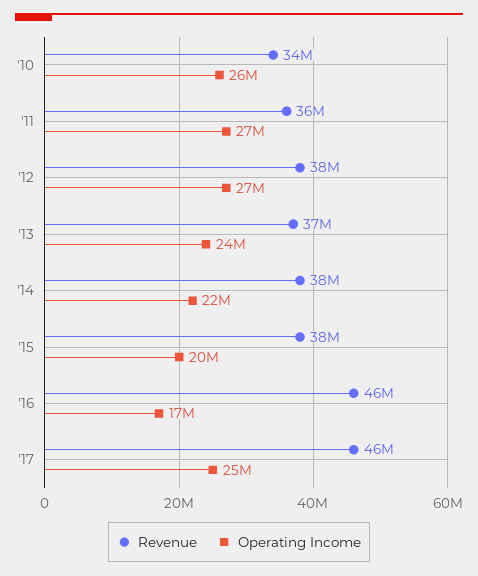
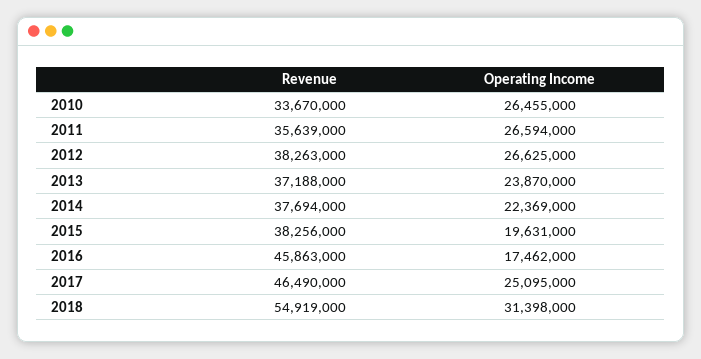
Revenue, 2018: none -> 54919000
Operating Income, 2018: none -> 31398000

